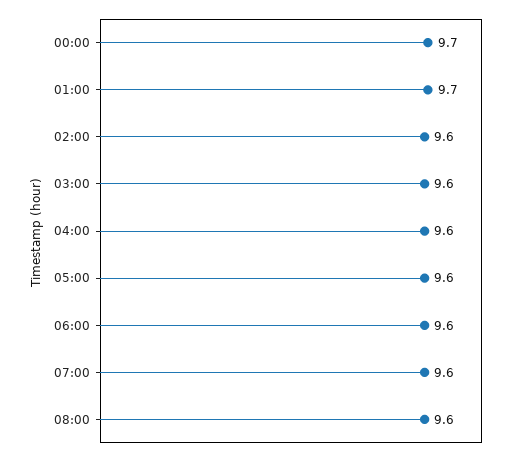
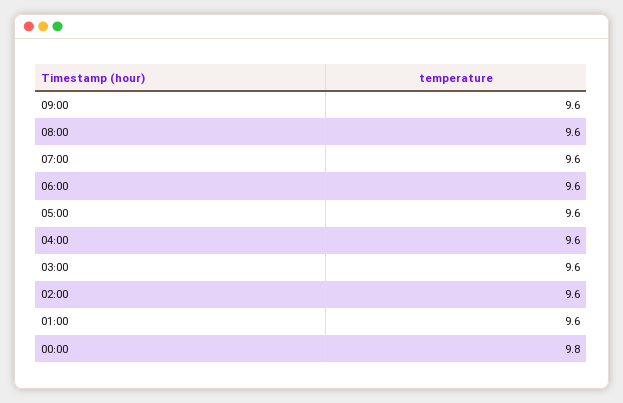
00:00: 9.7 -> 9.8
01:00: 9.7 -> 9.6
09:00: none -> 9.6

